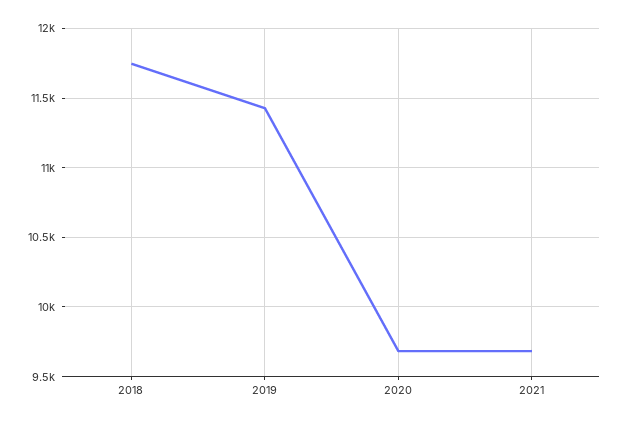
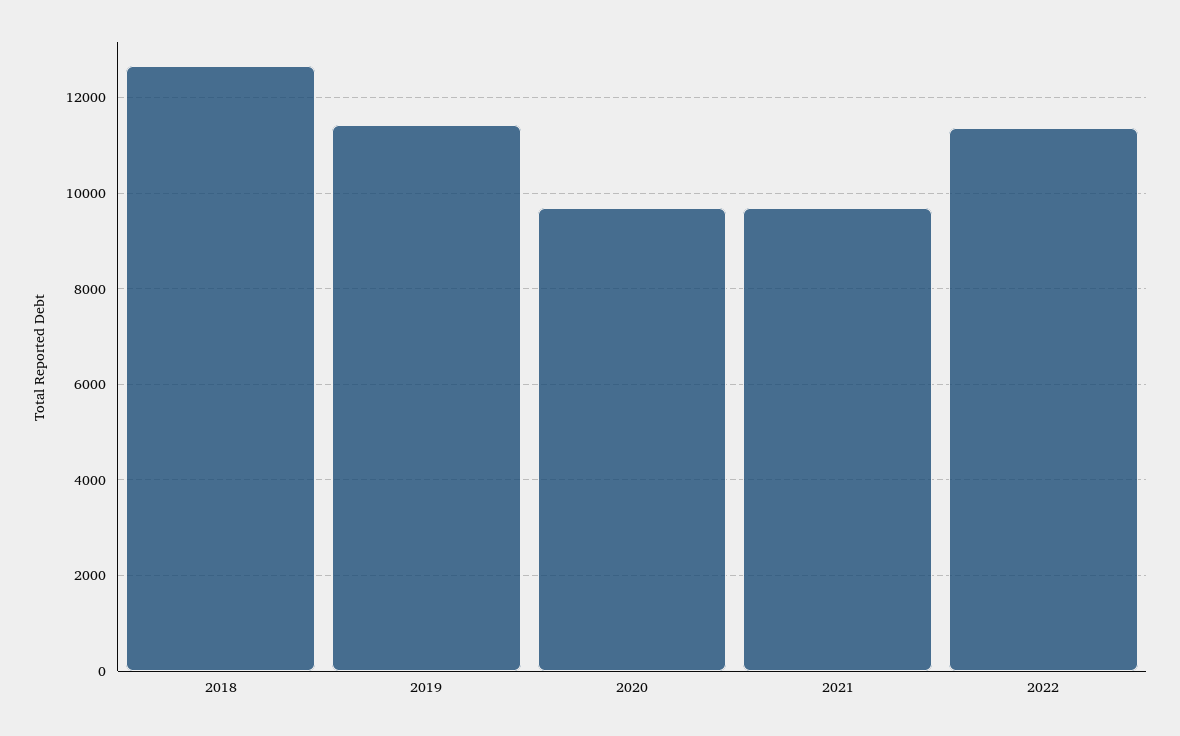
2018: 11750 -> 12600
2022: none -> 11400

